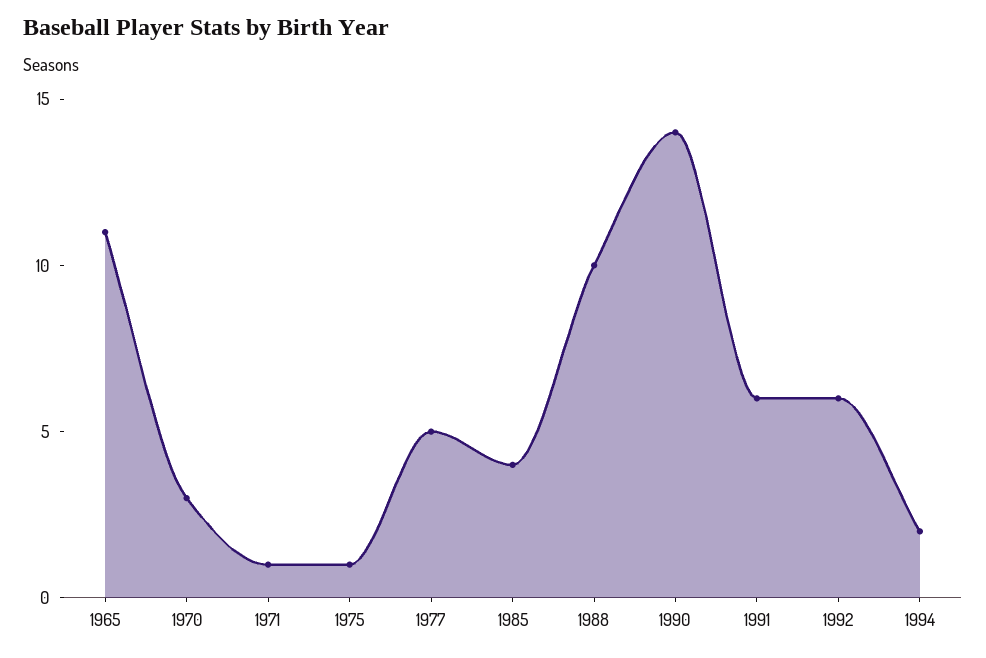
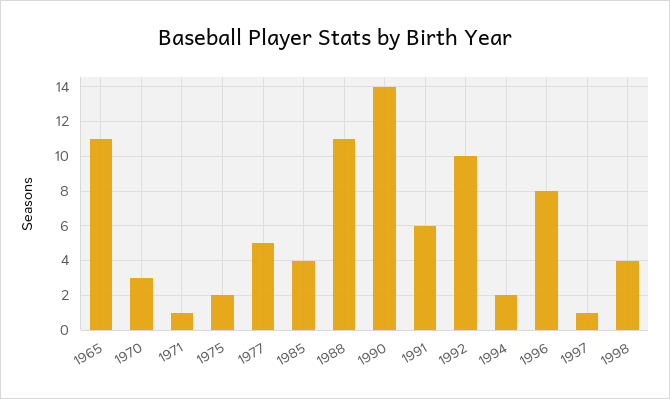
1975: 1 -> 2
1988: 10 -> 11
1992: 6 -> 10
1996: none -> 8
1997: none -> 1
1998: none -> 4

